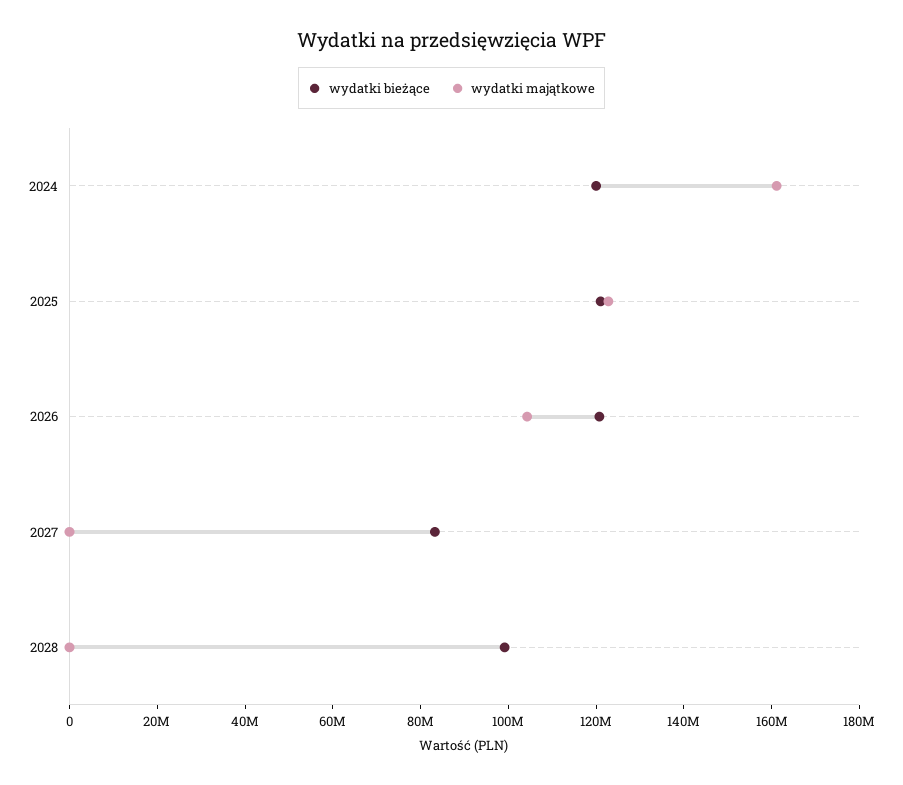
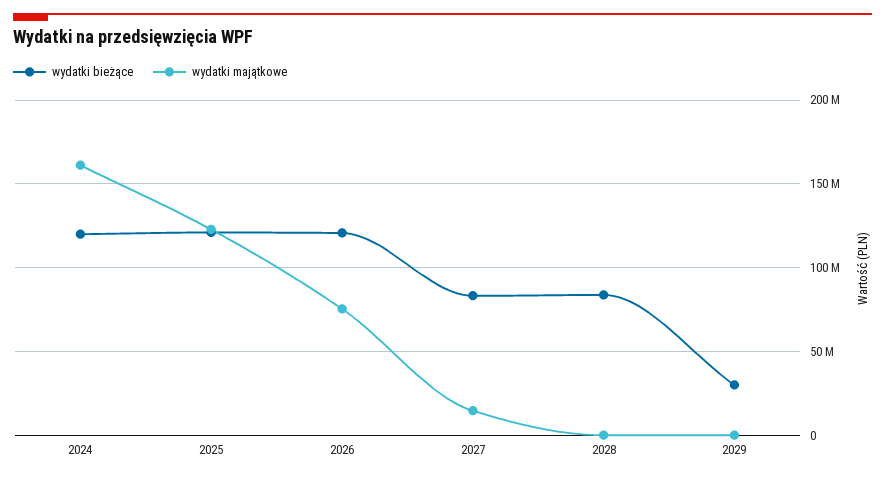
wydatki majątkowe, 2026: 105000000 -> 75000000
wydatki majątkowe, 2027: 0 -> 15000000
wydatki bieżące, 2028: 100000000 -> 85000000
wydatki bieżące, 2029: none -> 30000000
wydatki majątkowe, 2029: none -> 0

